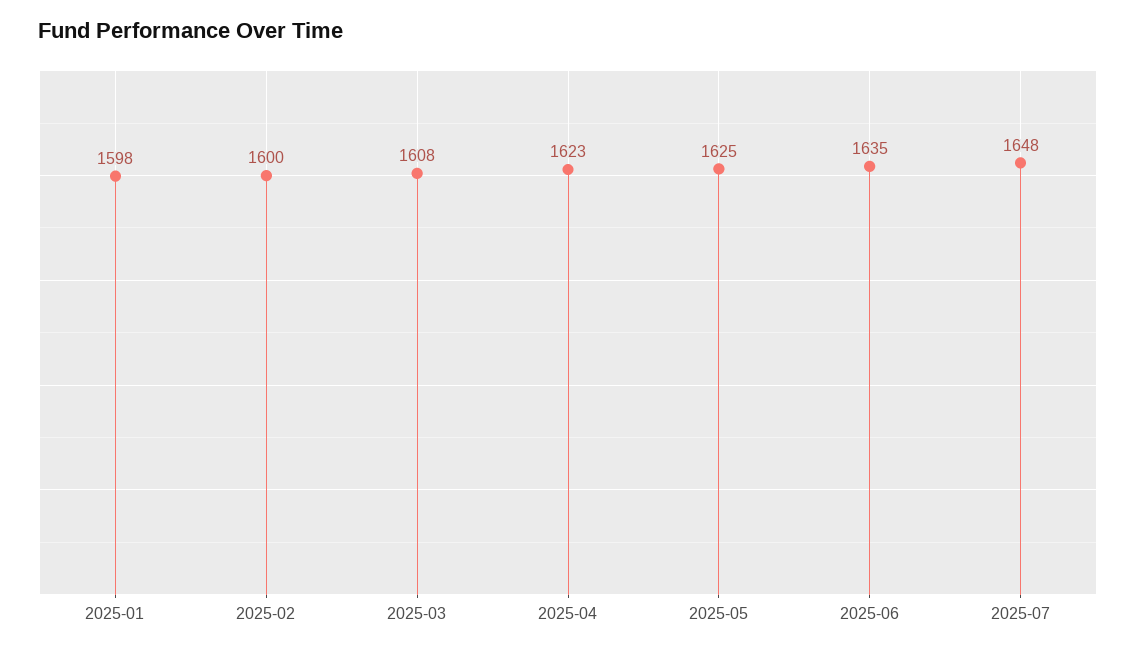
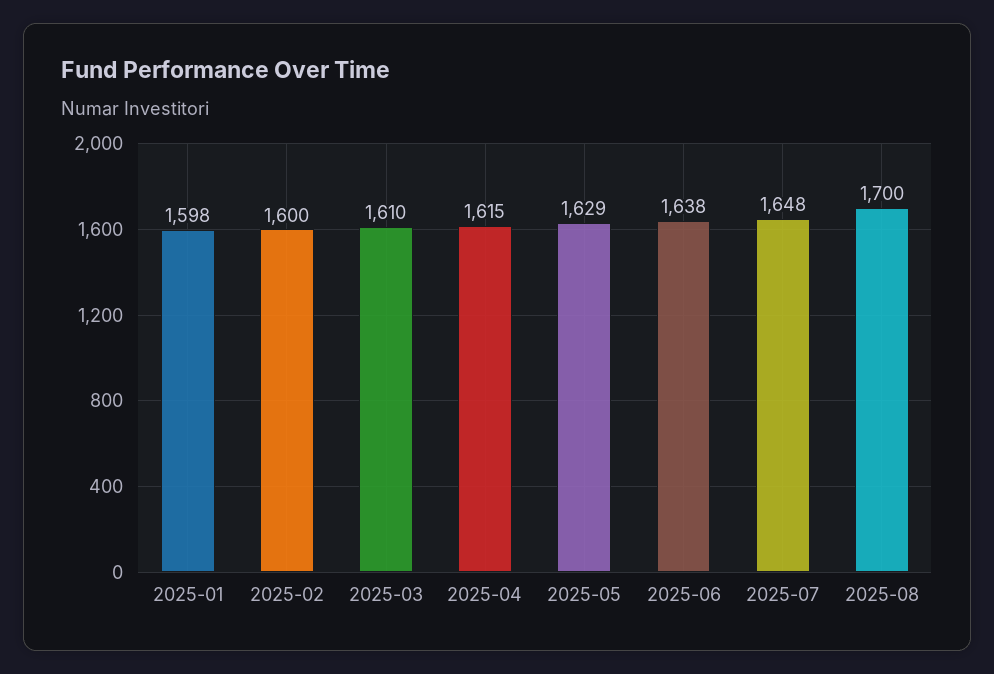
2025-03: 1608 -> 1610
2025-04: 1623 -> 1615
2025-05: 1625 -> 1629
2025-06: 1635 -> 1638
2025-08: none -> 1700

